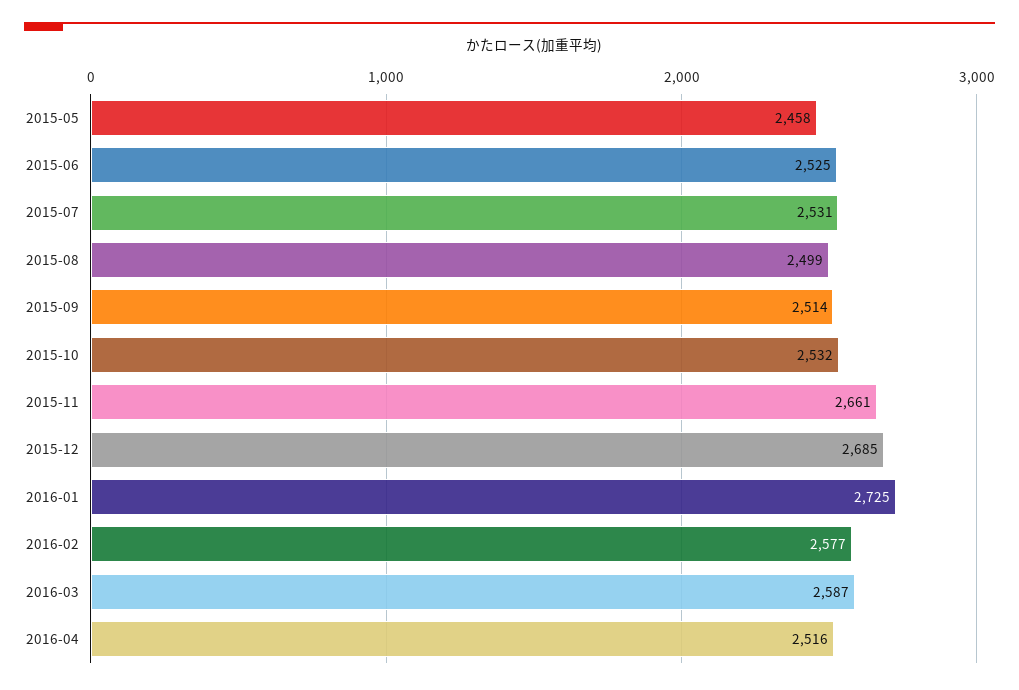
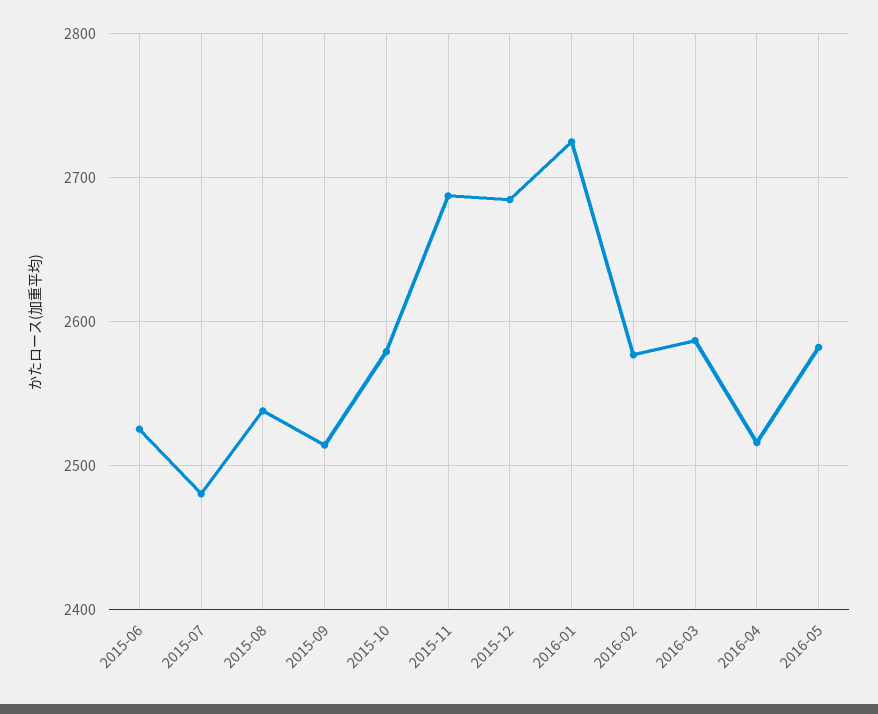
2015-05: 2458 -> none
2015-07: 2531 -> 2480
2015-08: 2499 -> 2540
2015-10: 2532 -> 2580
2015-11: 2661 -> 2690
2016-05: none -> 2580

